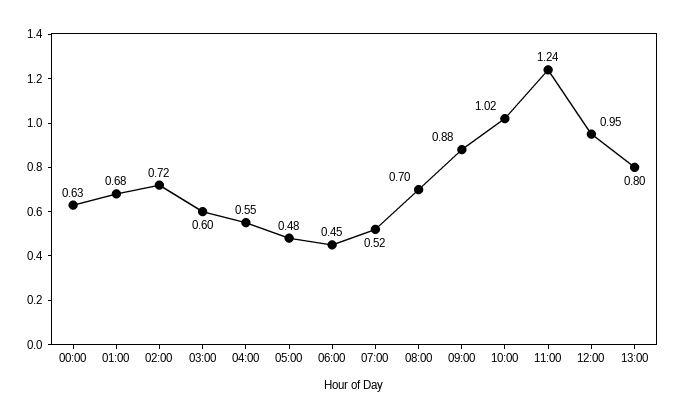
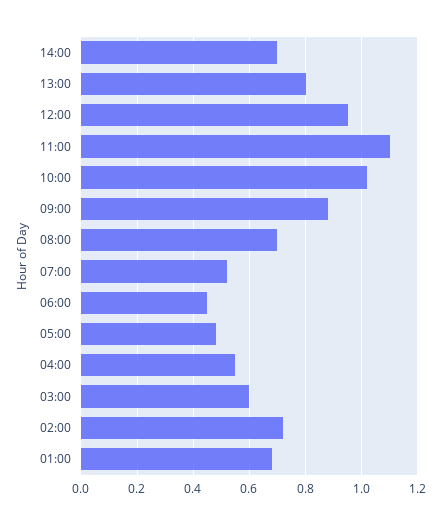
00:00: 0.63 -> none
11:00: 1.24 -> 1.1
14:00: none -> 0.7

